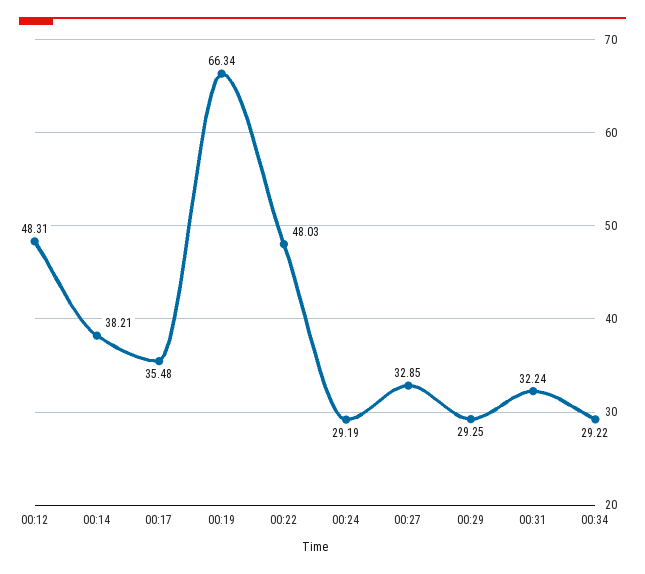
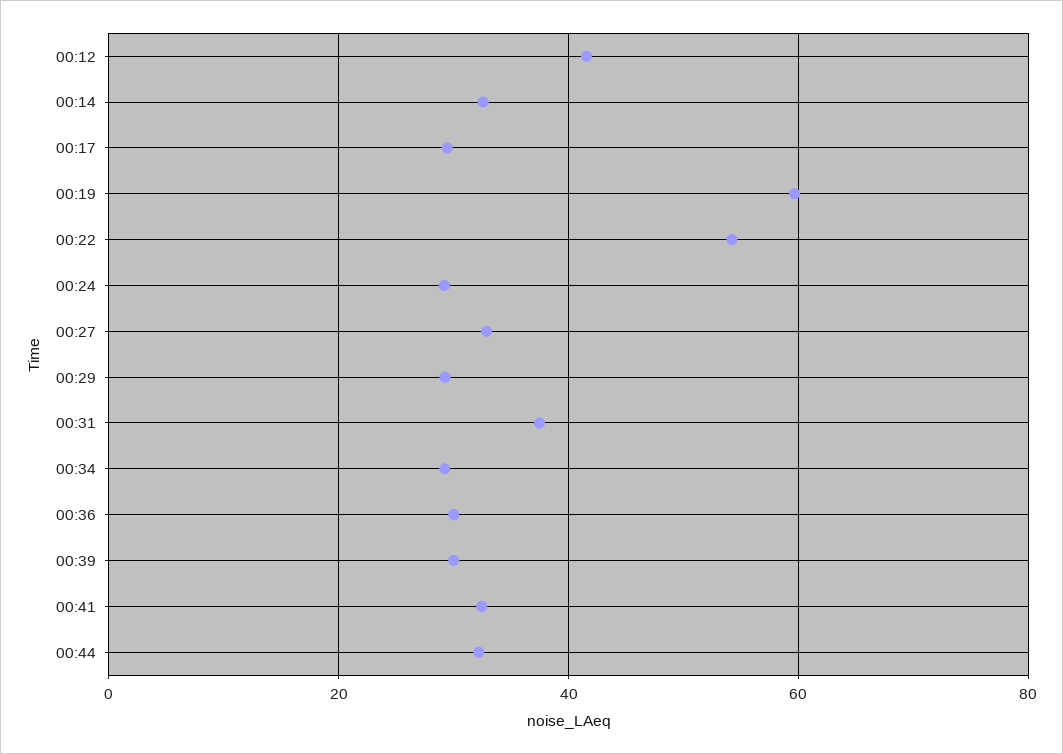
00:12: 48.31 -> 42
00:14: 38.21 -> 32
00:17: 35.48 -> 30
00:19: 66.34 -> 60
00:22: 48.03 -> 54
00:31: 32.24 -> 38
00:36: none -> 30
00:39: none -> 30
00:41: none -> 32
00:44: none -> 32

